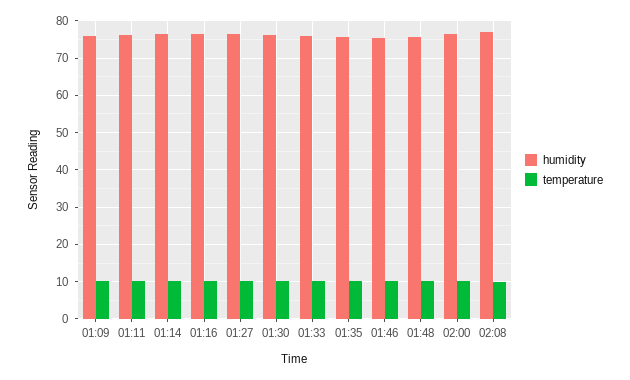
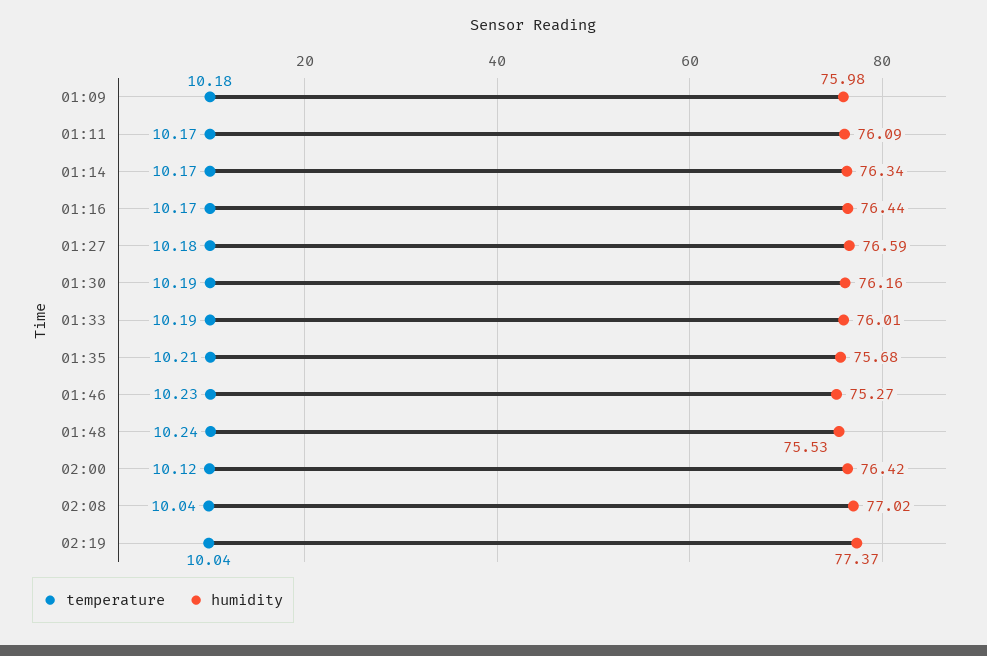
temperature, 02:19: none -> 10.04
humidity, 02:19: none -> 77.37

